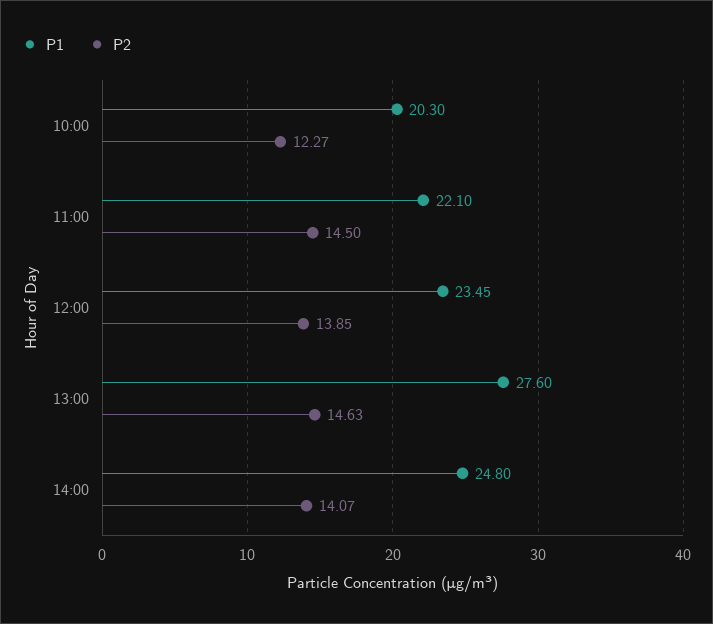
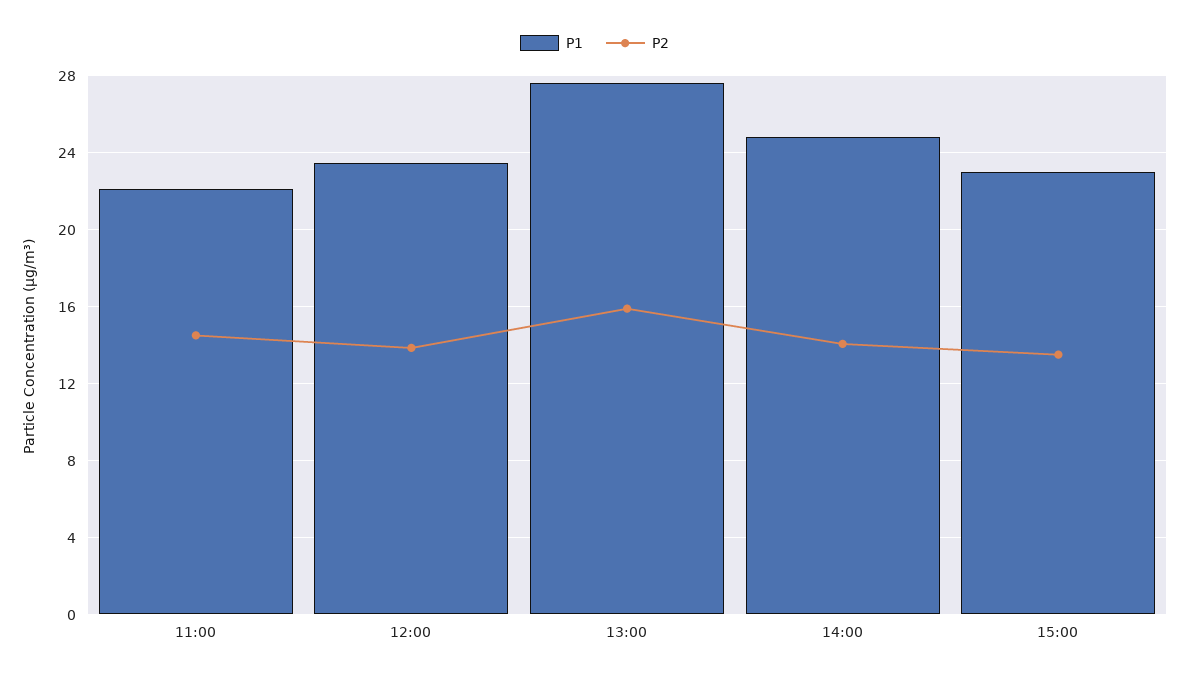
P1, 10:00: 20.3 -> none
P2, 10:00: 12.27 -> none
P2, 13:00: 14.63 -> 16
P1, 15:00: none -> 23
P2, 15:00: none -> 13.5

